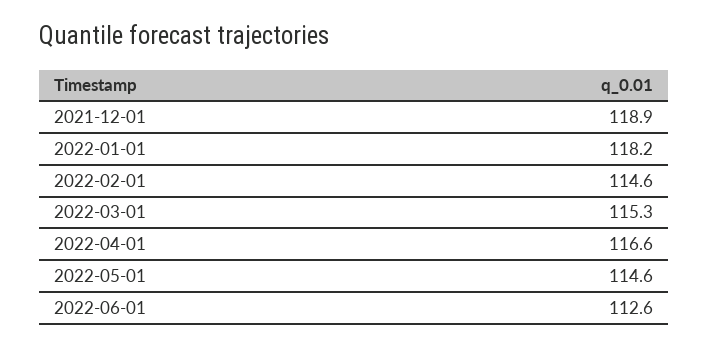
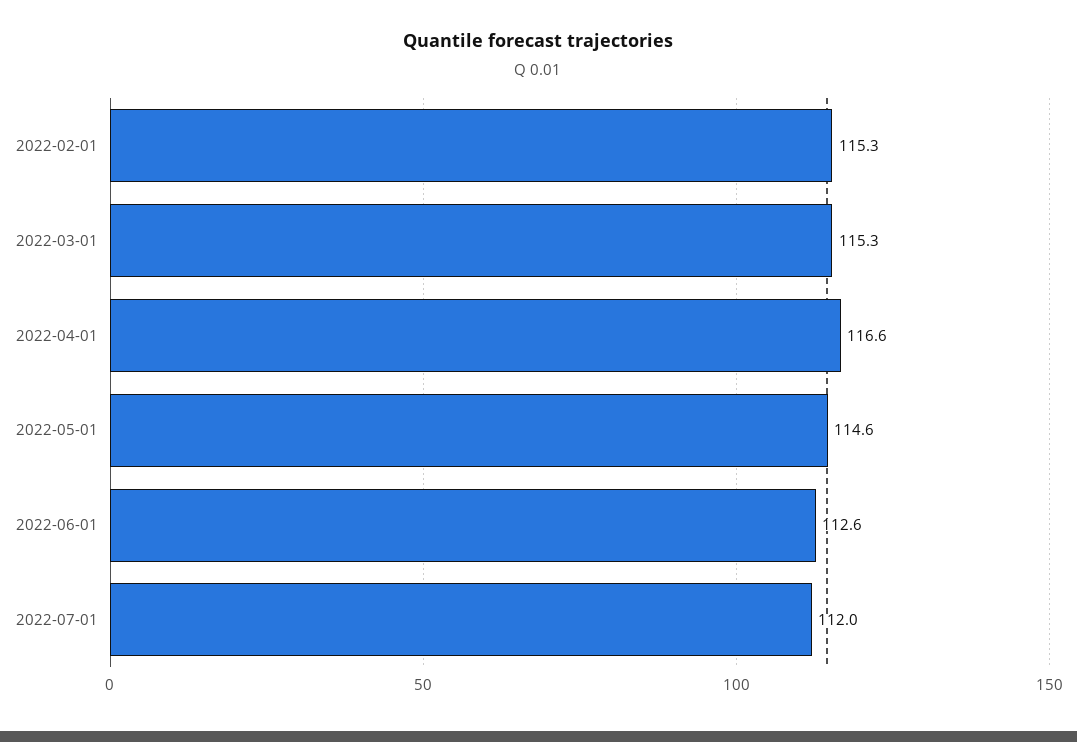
2021-12-01: 118.9 -> none
2022-01-01: 118.2 -> none
2022-02-01: 114.6 -> 115.3
2022-07-01: none -> 112

